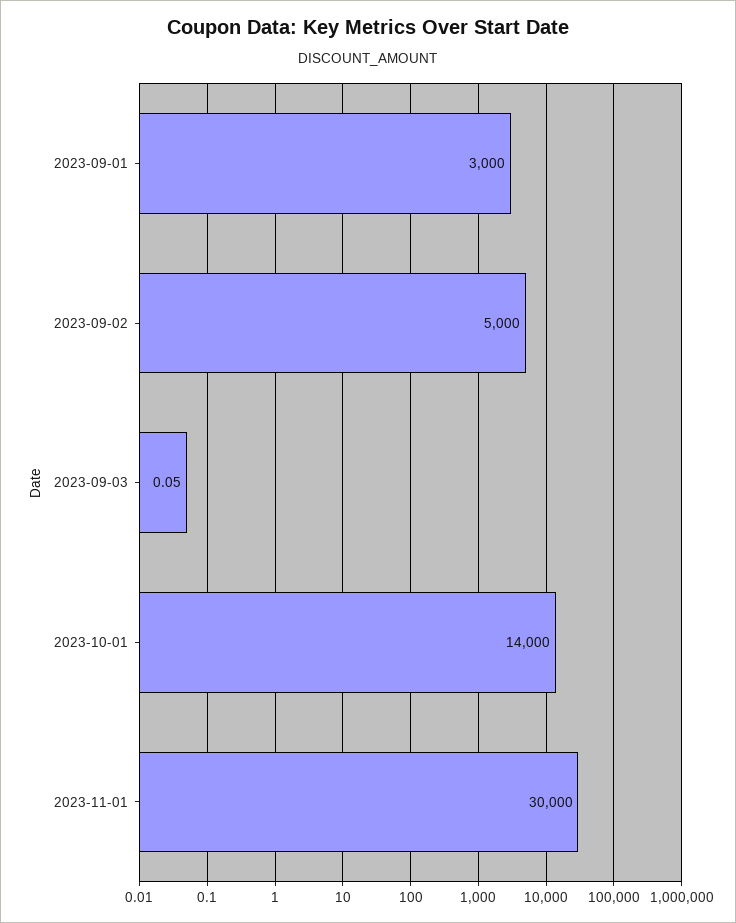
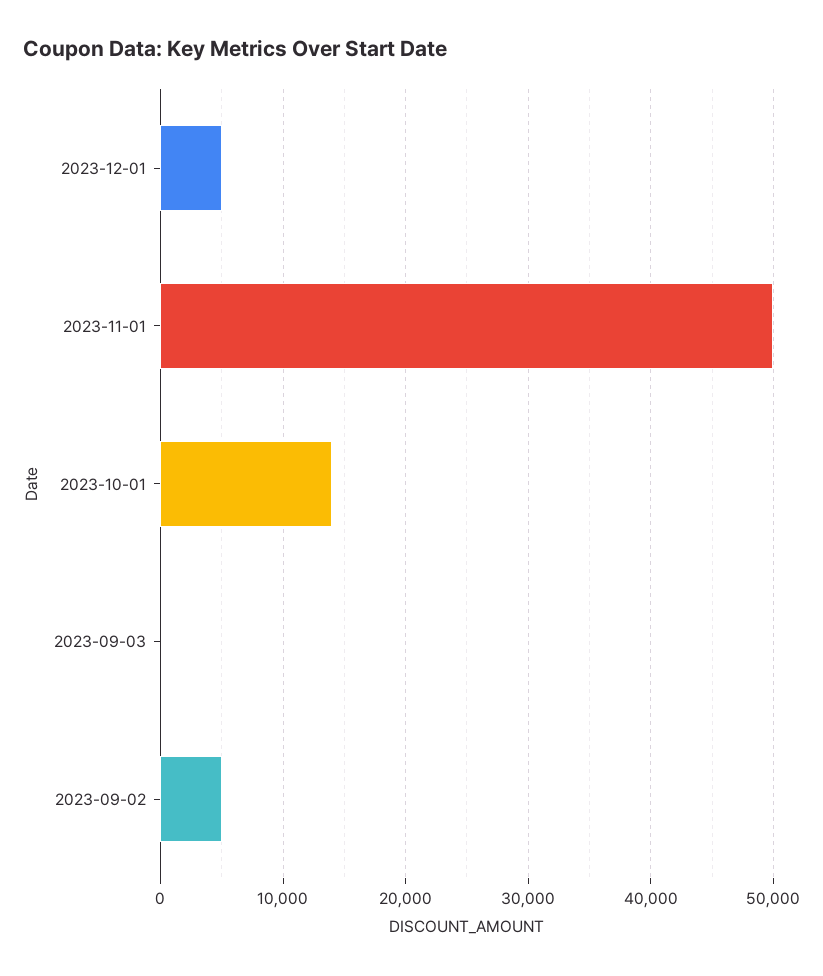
2023-09-01: 3000 -> none
2023-11-01: 30000 -> 50000
2023-12-01: none -> 5000

